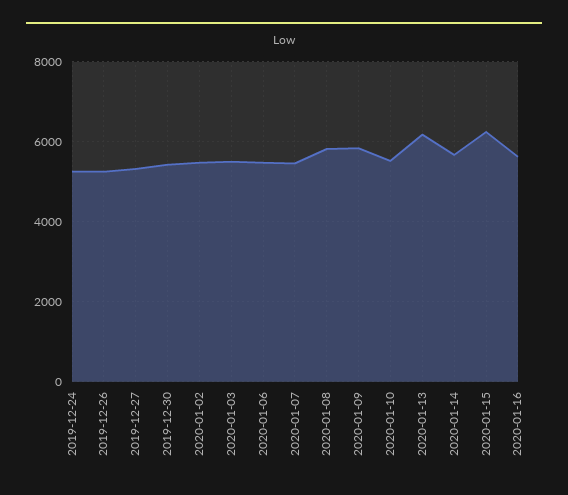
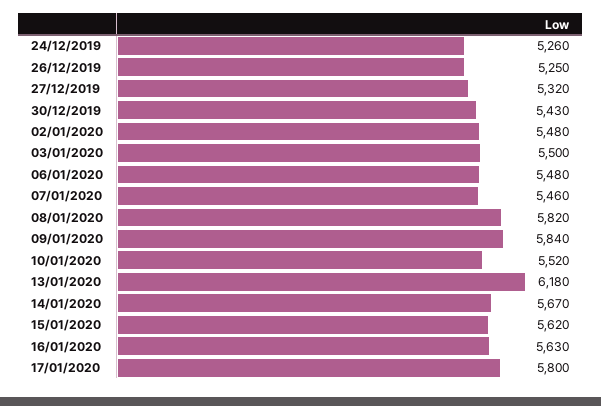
2020-01-15: 6200 -> 5620
17/01/2020: none -> 5800

